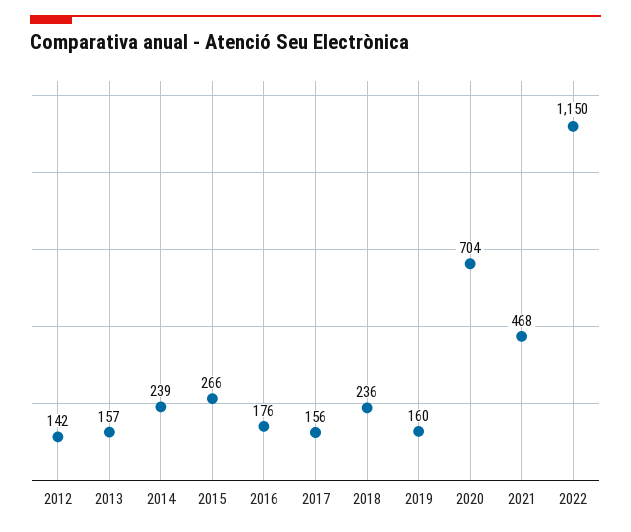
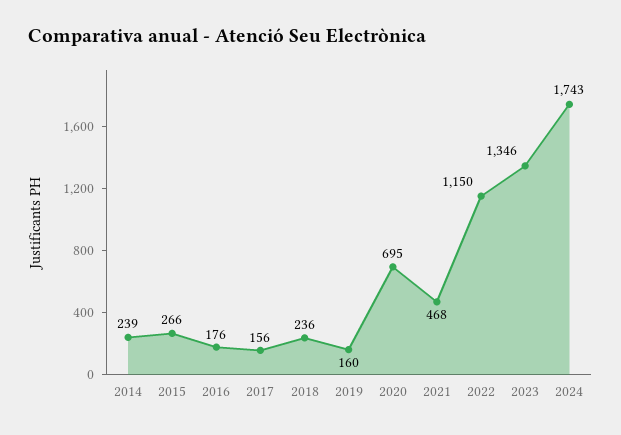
2012: 142 -> none
2013: 157 -> none
2020: 704 -> 695
2023: none -> 1346
2024: none -> 1743

